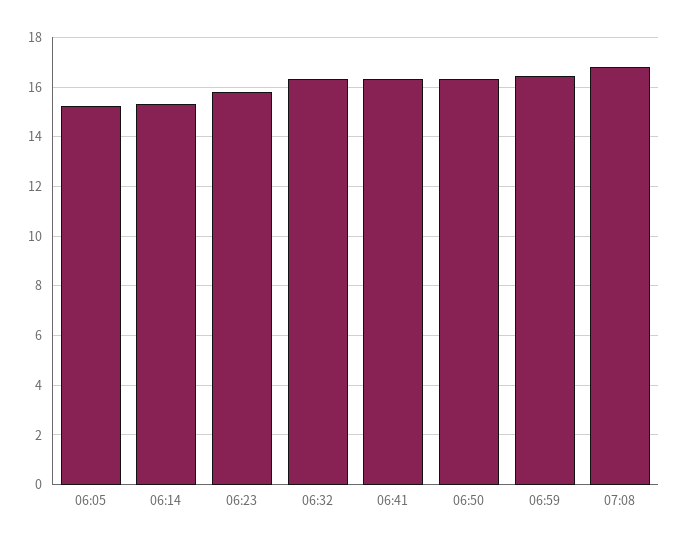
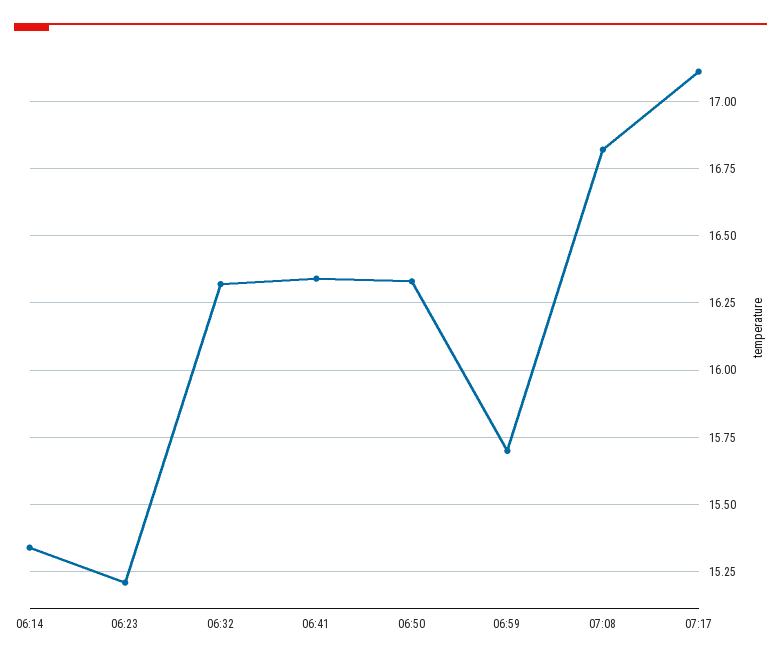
06:05: 15.25 -> none
06:23: 15.75 -> 15.2
06:59: 16.5 -> 15.7
07:17: none -> 17.1

